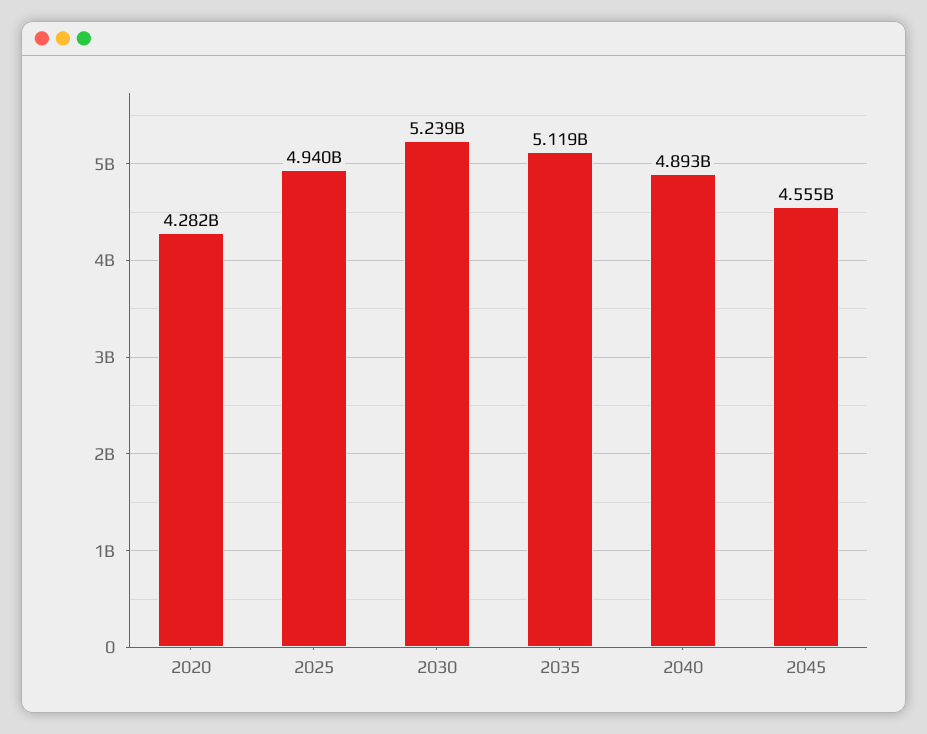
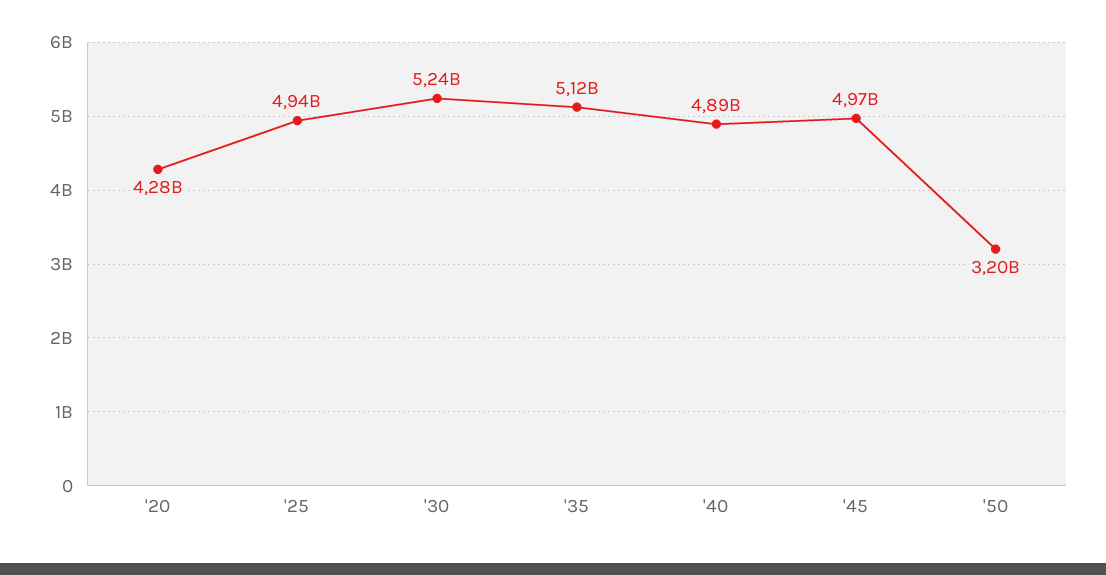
2045: 4555000000 -> 4970000000
'50: none -> 3200000000

